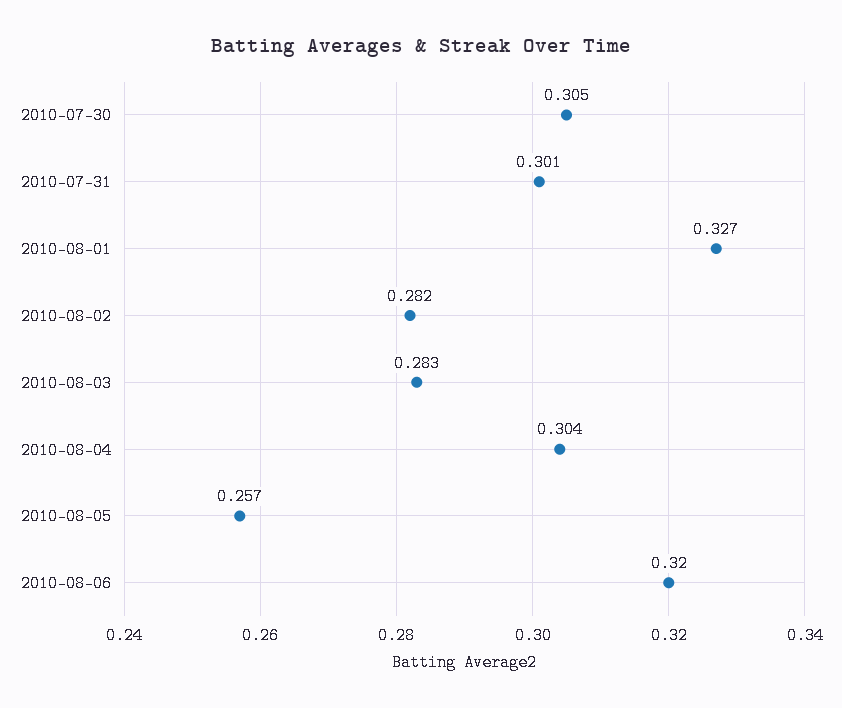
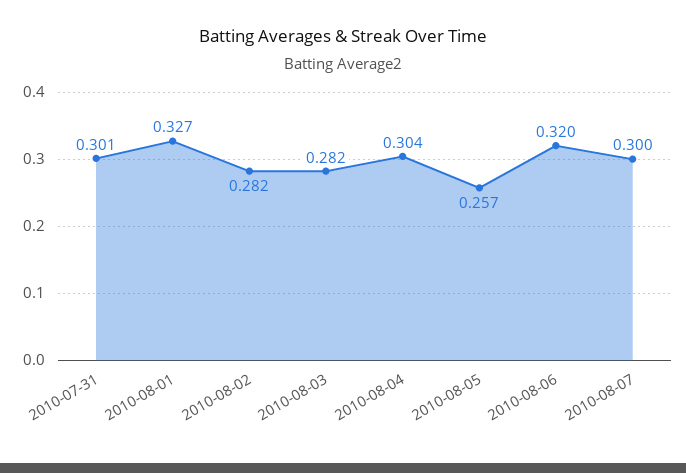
2010-07-30: 0.305 -> none
2010-08-03: 0.283 -> 0.282
2010-08-07: none -> 0.3

